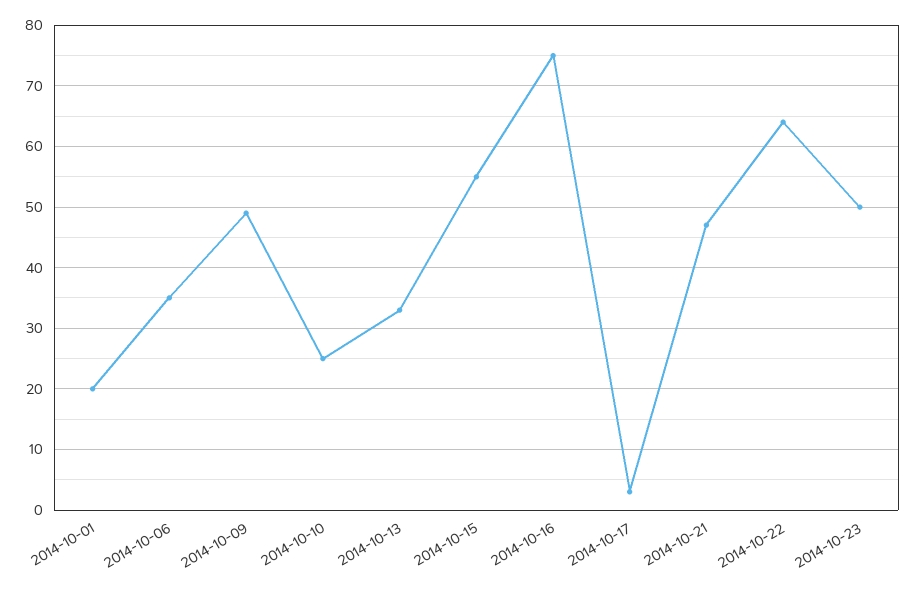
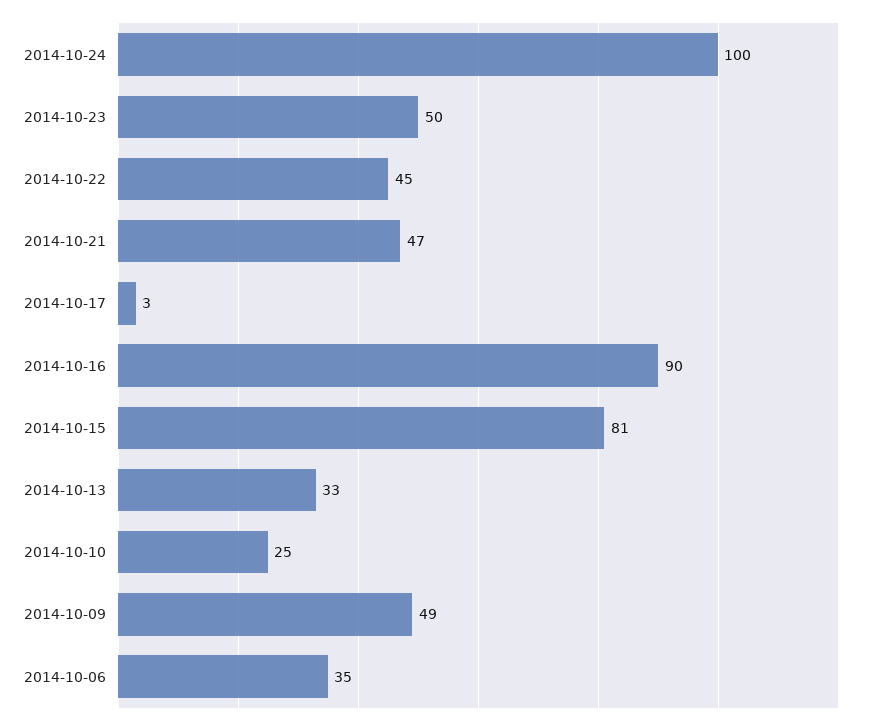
2014-10-01: 20 -> none
2014-10-15: 55 -> 81
2014-10-16: 75 -> 90
2014-10-22: 64 -> 45
2014-10-24: none -> 100

